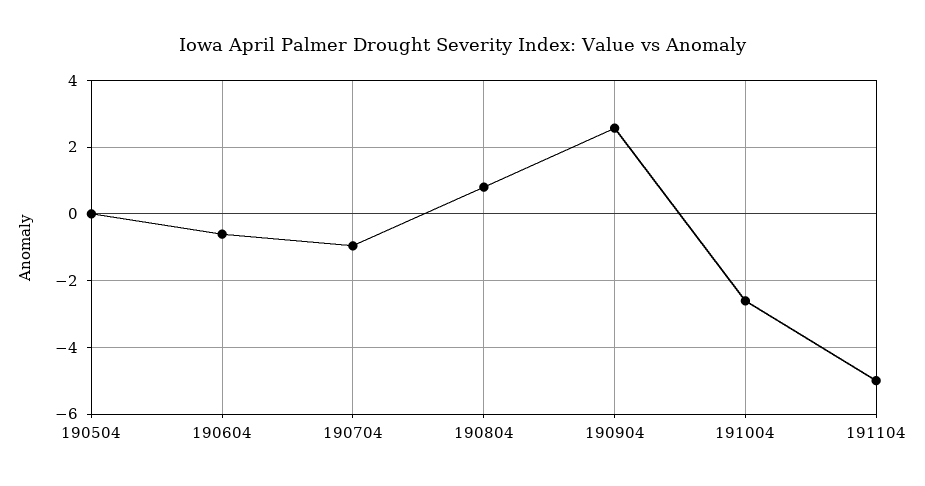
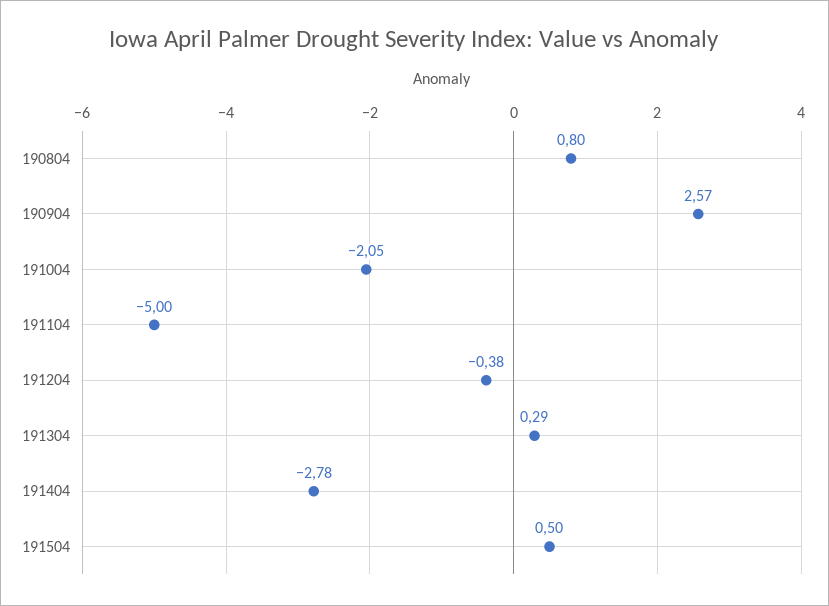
190504: 0 -> none
190604: -0.6 -> none
190704: -1 -> none
191004: -2.6 -> -2.05
191204: none -> -0.38
191304: none -> 0.29
191404: none -> -2.78
191504: none -> 0.5

